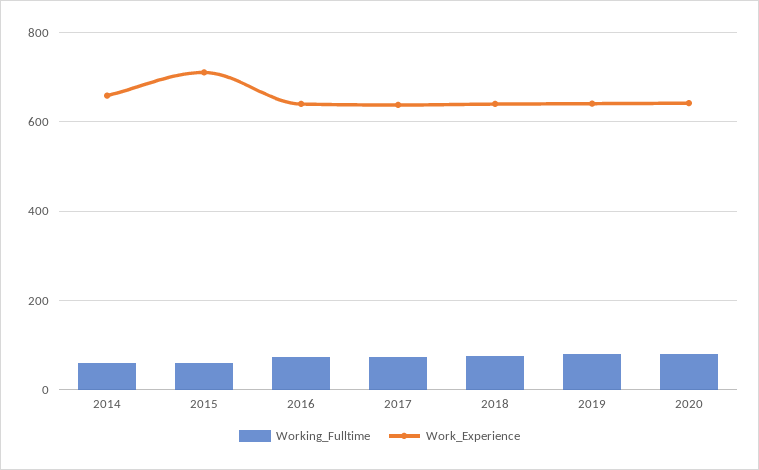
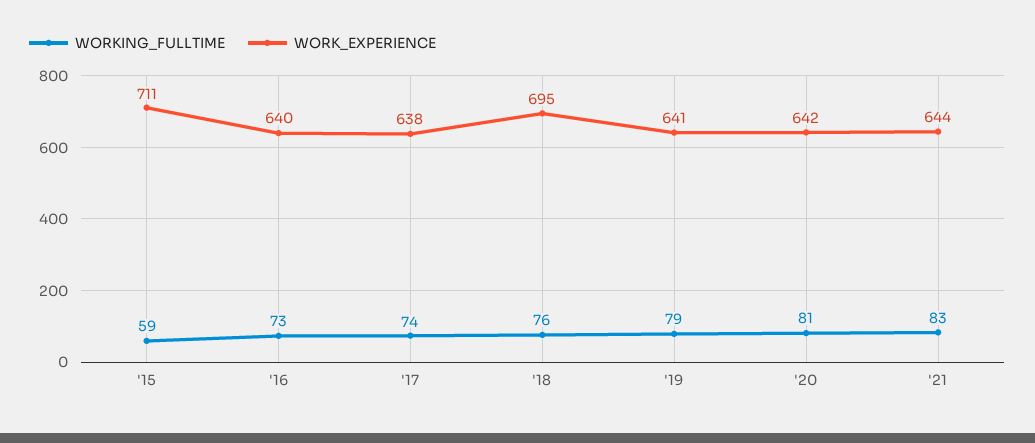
Working_Fulltime, 2014: 60 -> none
Work_Experience, 2014: 660 -> none
Work_Experience, 2018: 640 -> 695
Working_Fulltime, '21: none -> 83
Work_Experience, '21: none -> 644

